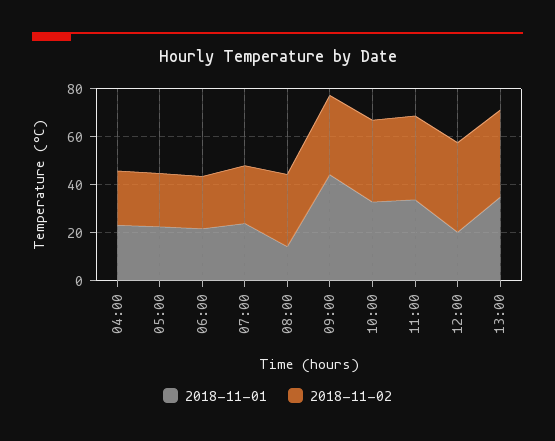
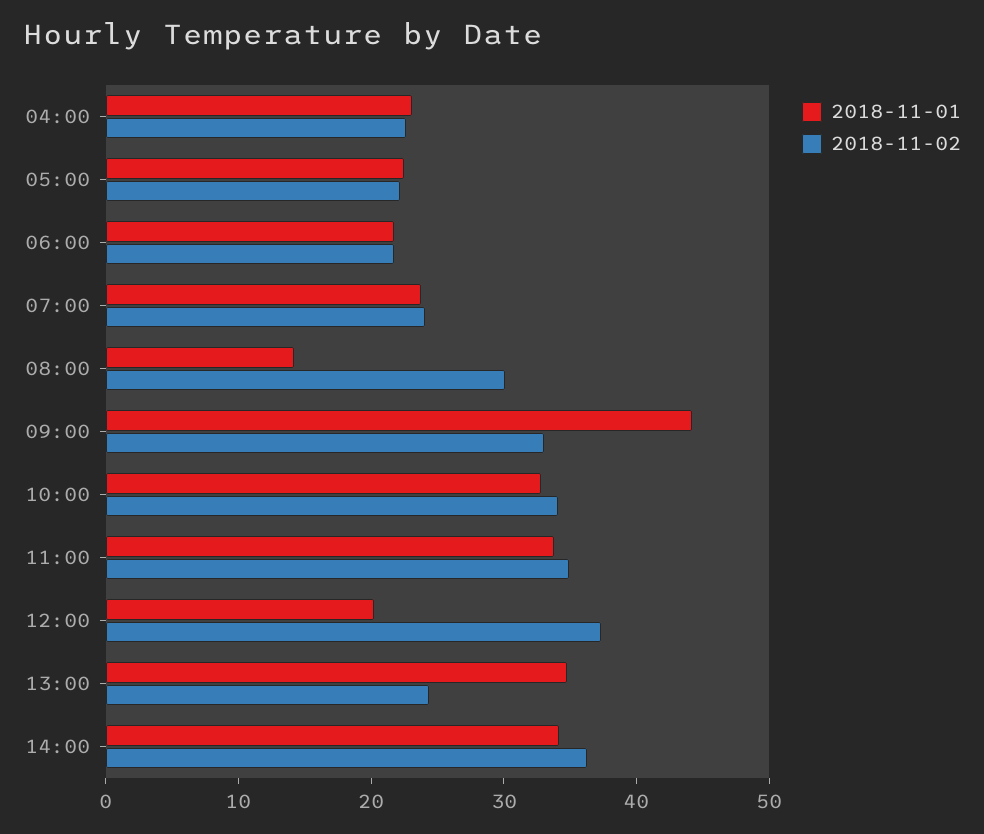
2018-11-02, 13:00: 35 -> 24
2018-11-01, 14:00: none -> 34
2018-11-02, 14:00: none -> 36

